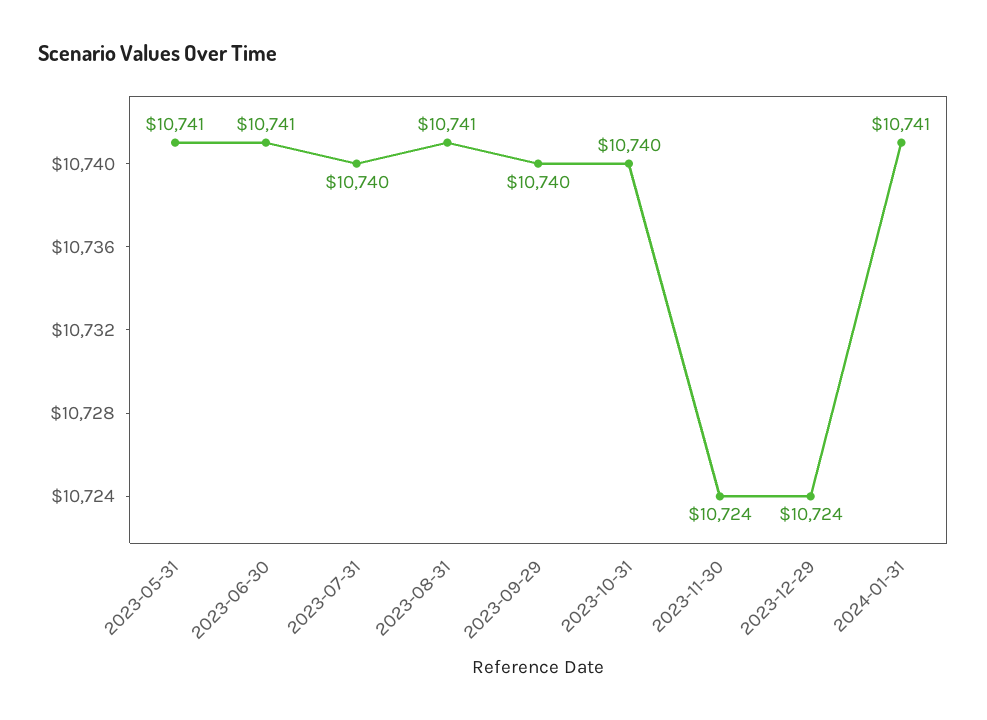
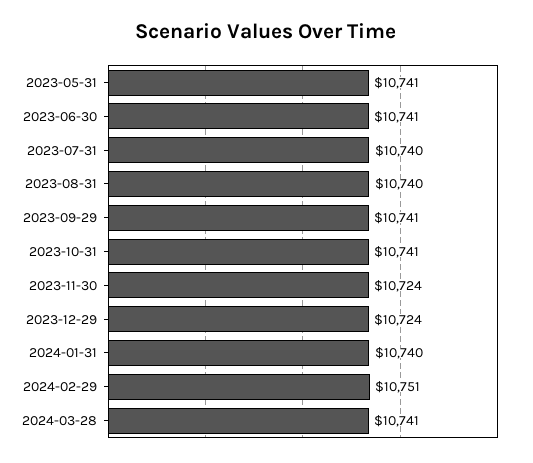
2023-08-31: 10741 -> 10740
2023-09-29: 10740 -> 10741
2023-10-31: 10740 -> 10741
2024-01-31: 10741 -> 10740
2024-02-29: none -> 10751
2024-03-28: none -> 10741

